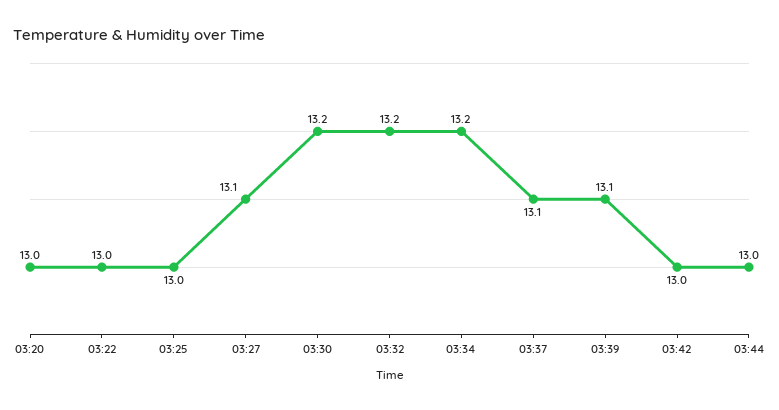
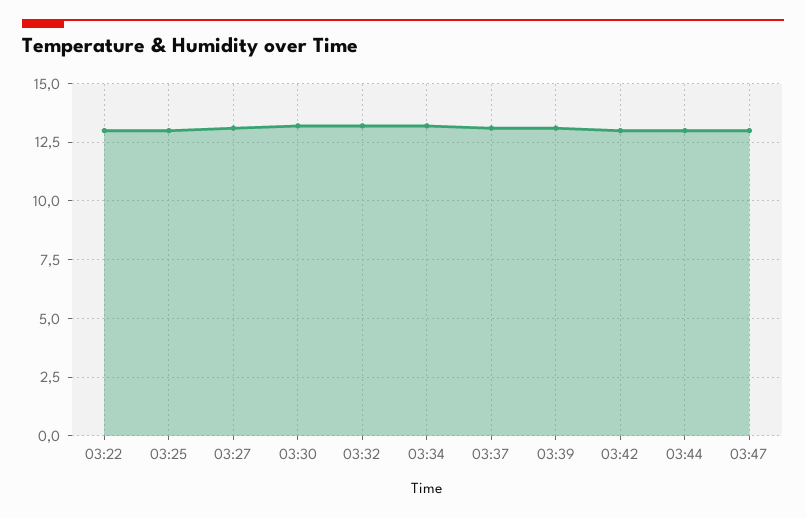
03:20: 13 -> none
03:47: none -> 13

